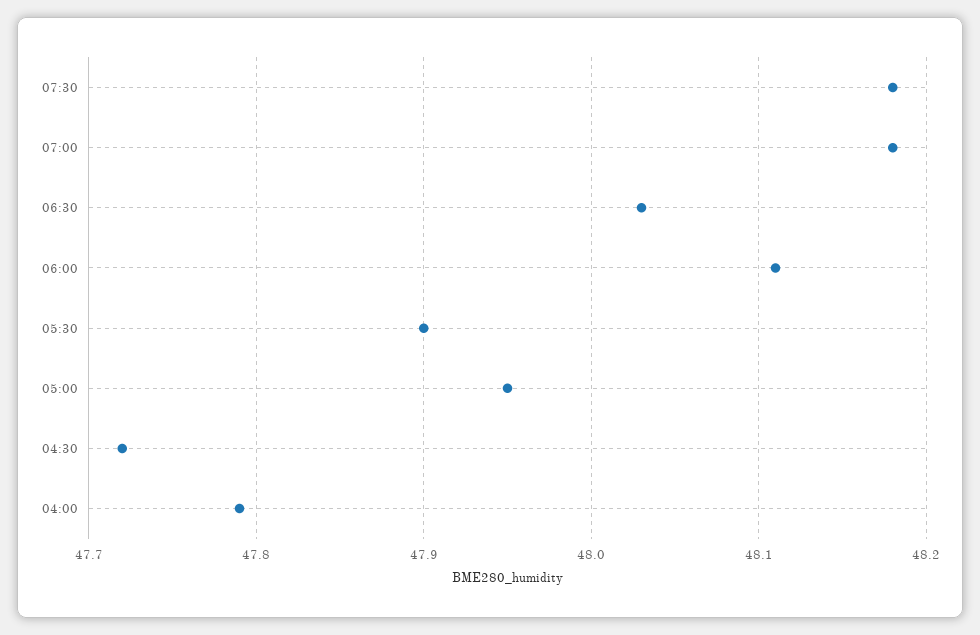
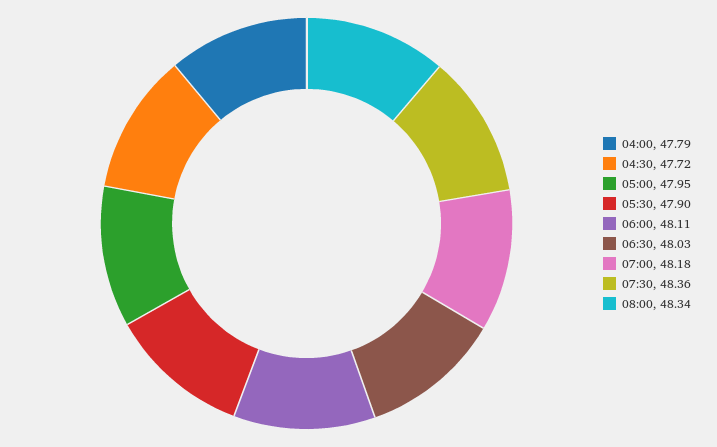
07:30: 48.18 -> 48.36
08:00: none -> 48.34

